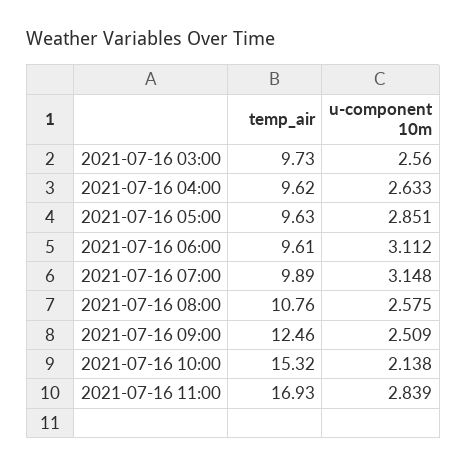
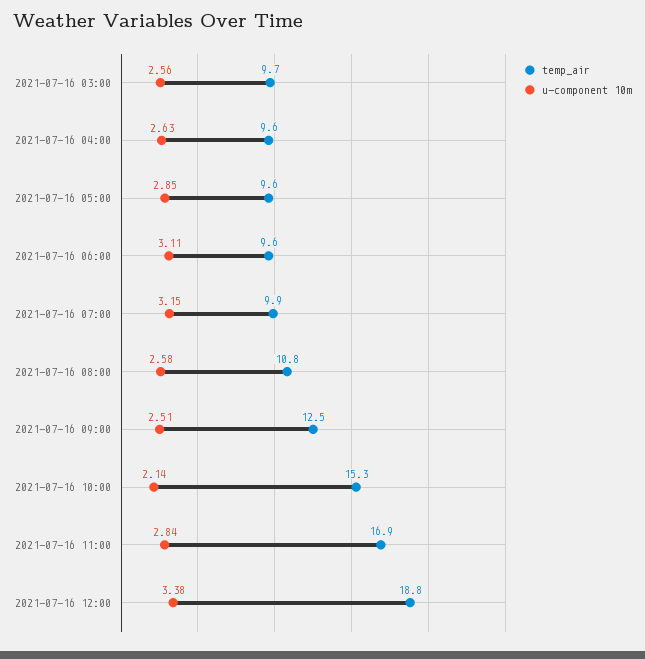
temp_air, 2021-07-16 12:00: none -> 18.8
u-component 10m, 2021-07-16 12:00: none -> 3.38

